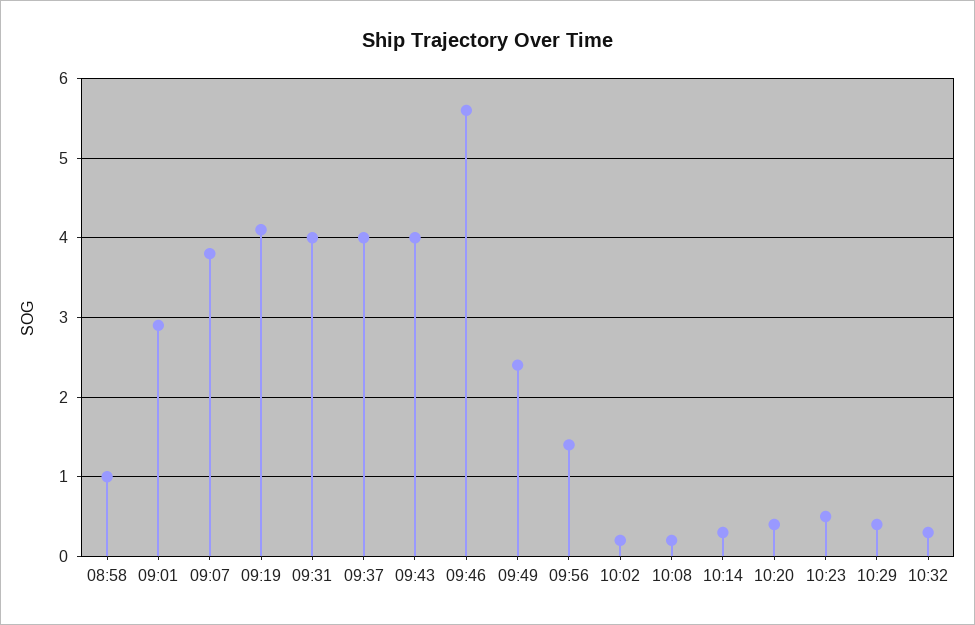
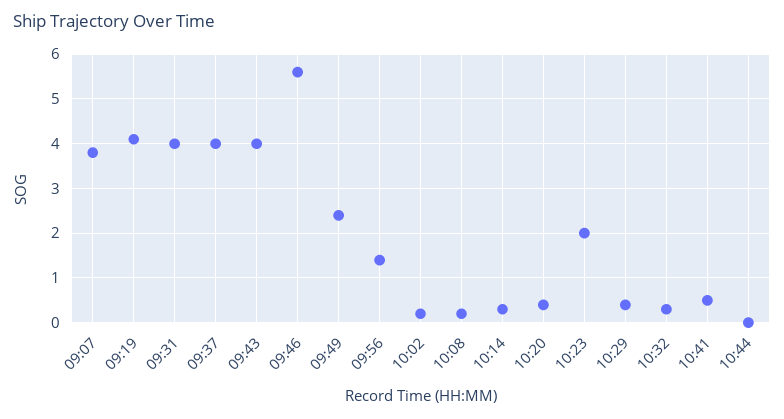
08:58: 1 -> none
09:01: 2.9 -> none
10:23: 0.5 -> 2
10:41: none -> 0.5
10:44: none -> 0

